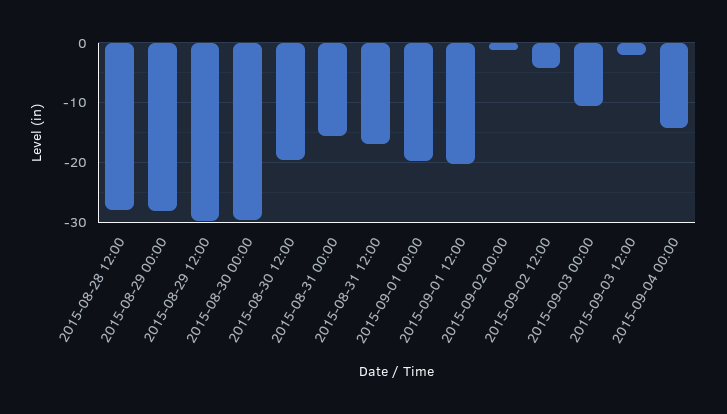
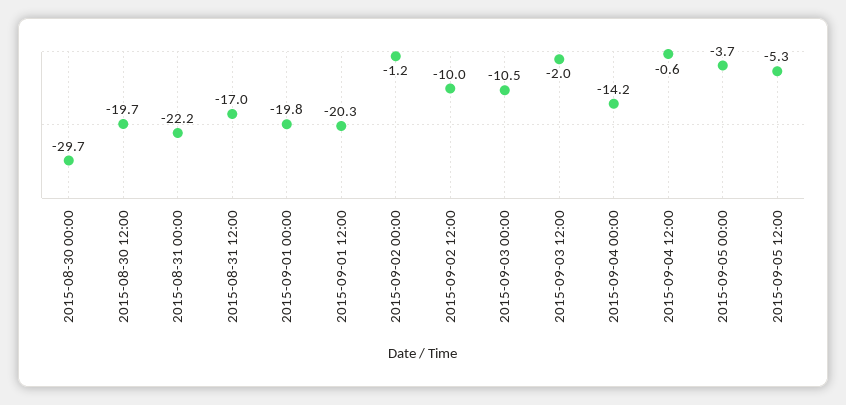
2015-08-28 12:00: -28 -> none
2015-08-29 00:00: -28 -> none
2015-08-29 12:00: -30 -> none
2015-08-31 00:00: -16 -> -22.2
2015-09-02 12:00: -4 -> -10
2015-09-04 12:00: none -> -0.6
2015-09-05 00:00: none -> -3.7
2015-09-05 12:00: none -> -5.3

